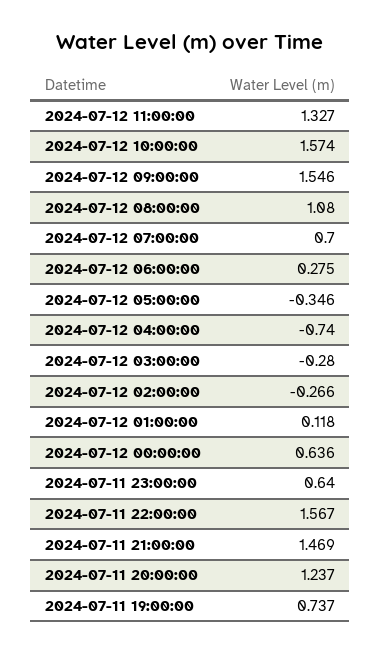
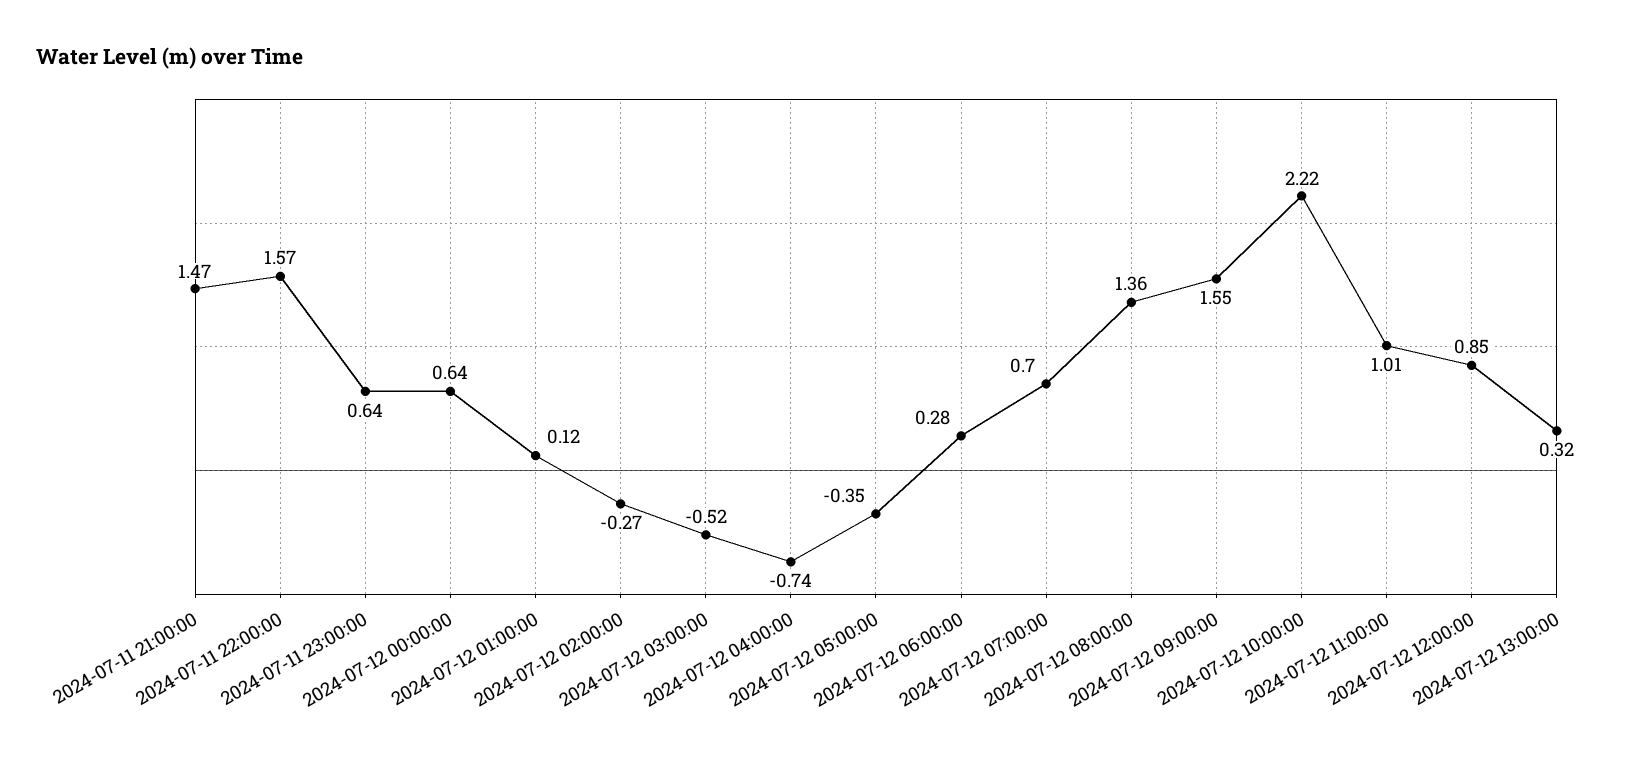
2024-07-12 11:00:00: 1.327 -> 1.01
2024-07-12 10:00:00: 1.574 -> 2.22
2024-07-12 08:00:00: 1.08 -> 1.36
2024-07-12 03:00:00: -0.28 -> -0.52
2024-07-11 20:00:00: 1.237 -> none
2024-07-11 19:00:00: 0.737 -> none
2024-07-12 12:00:00: none -> 0.85
2024-07-12 13:00:00: none -> 0.32

